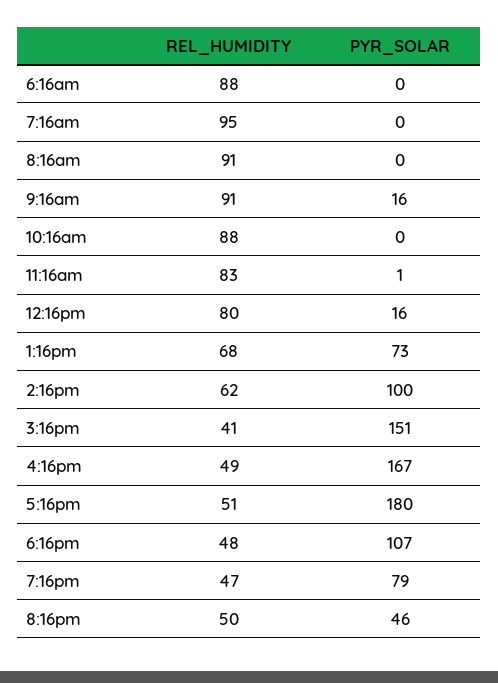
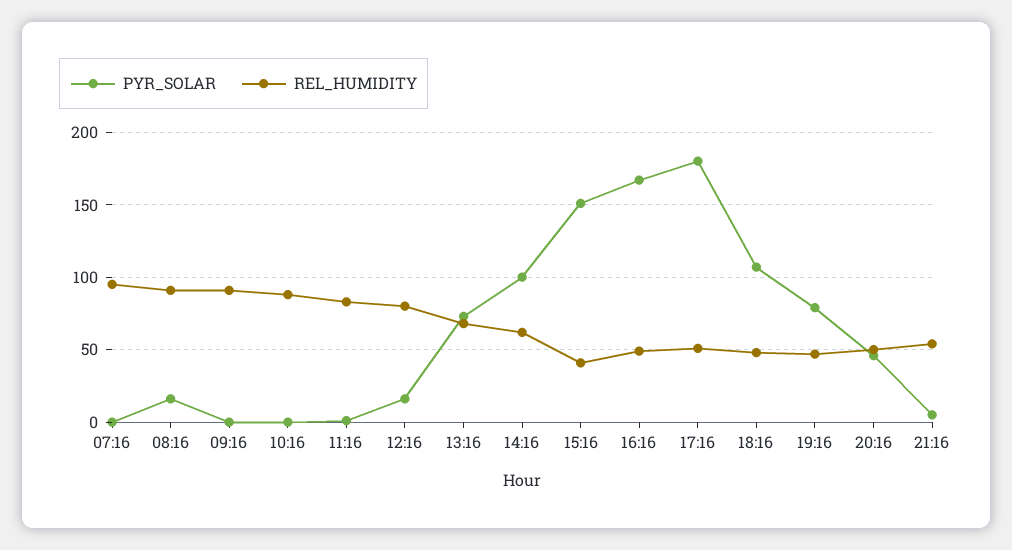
REL_HUMIDITY, 6:16am: 88 -> none
PYR_SOLAR, 6:16am: 0 -> none
PYR_SOLAR, 8:16am: 0 -> 15
PYR_SOLAR, 9:16am: 16 -> 0
PYR_SOLAR, 21:16: none -> 5
REL_HUMIDITY, 21:16: none -> 55

